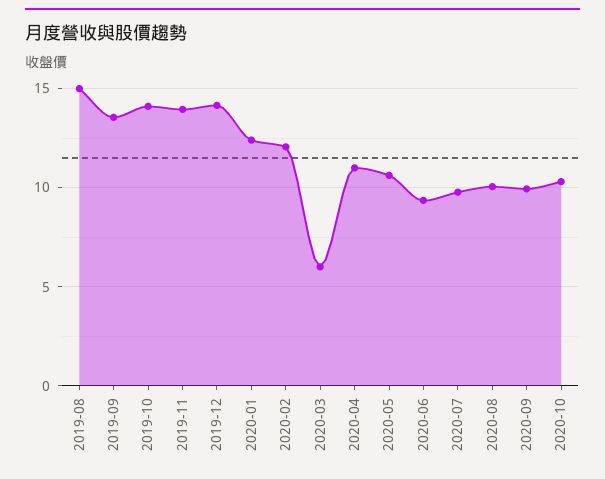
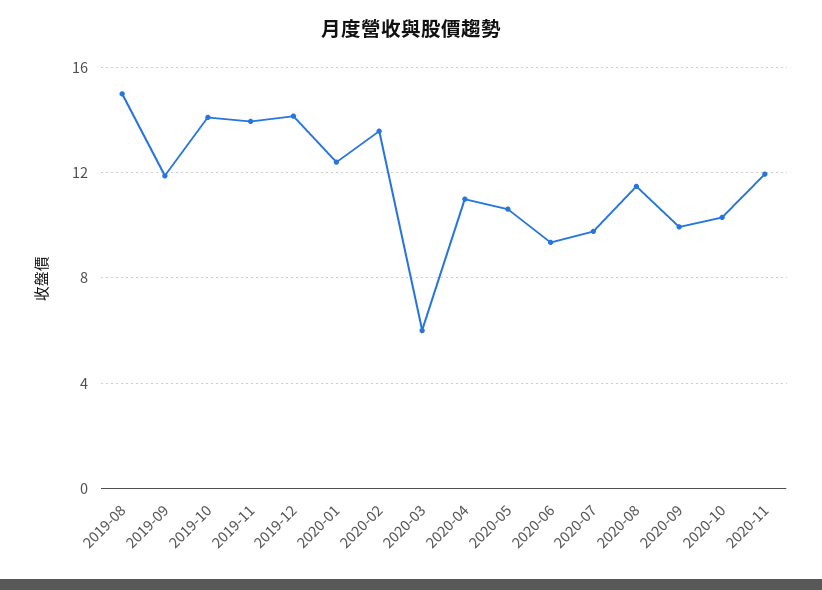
2019-09: 13.5 -> 12
2020-02: 12 -> 13.5
2020-08: 10 -> 11.5
2020-11: none -> 12

